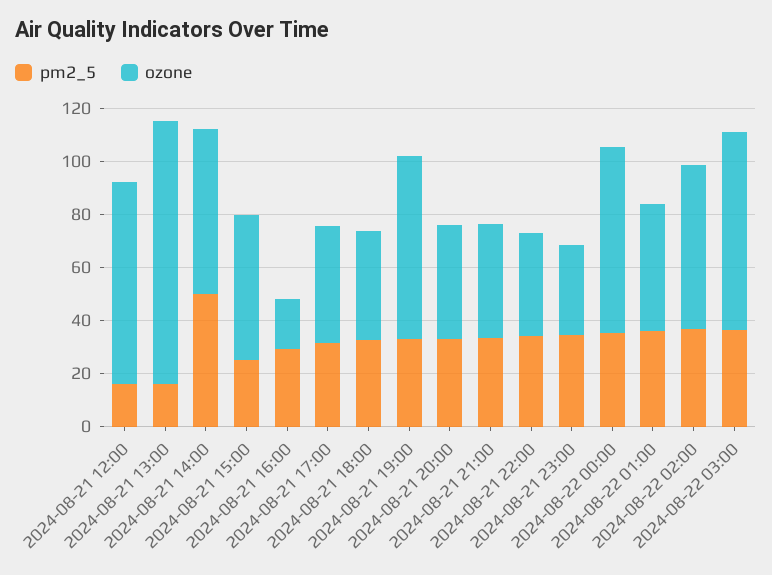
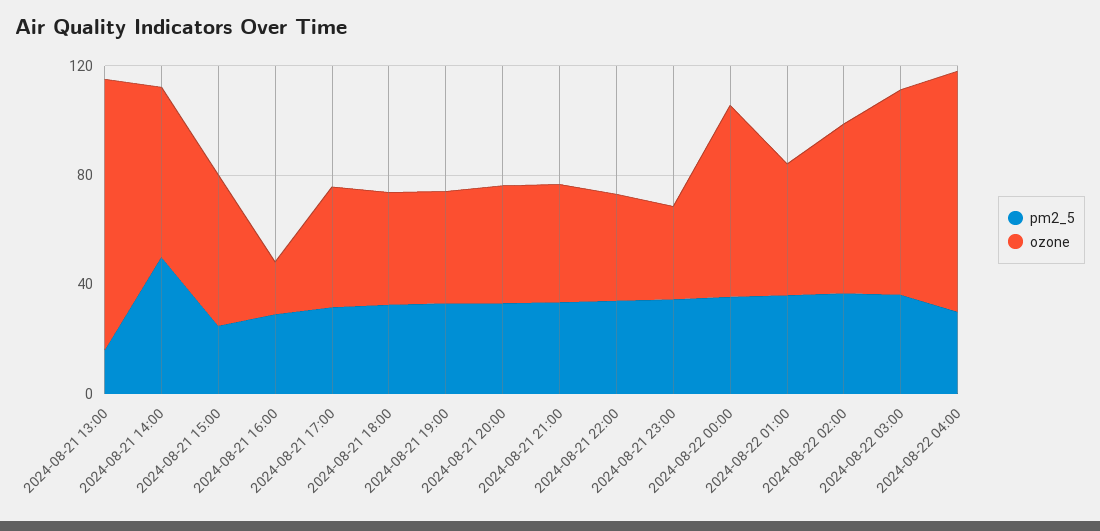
pm2_5, 2024-08-21 12:00: 15 -> none
ozone, 2024-08-21 12:00: 75 -> none
ozone, 2024-08-21 19:00: 70 -> 40
pm2_5, 2024-08-22 04:00: none -> 30
ozone, 2024-08-22 04:00: none -> 90

